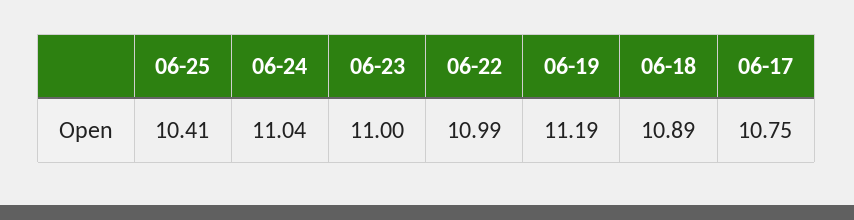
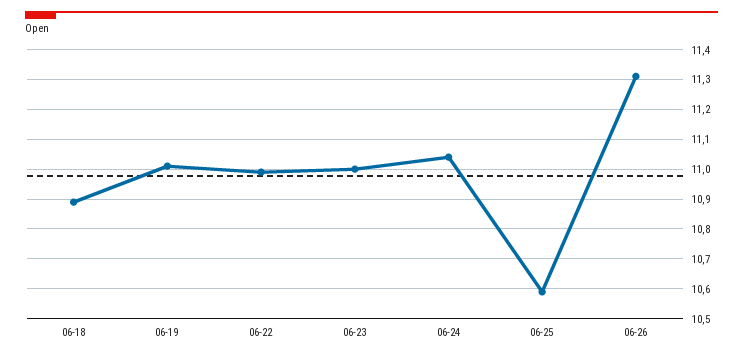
06-25: 10.41 -> 10.6
06-19: 11.19 -> 11
06-17: 10.75 -> none
06-26: none -> 11.3

